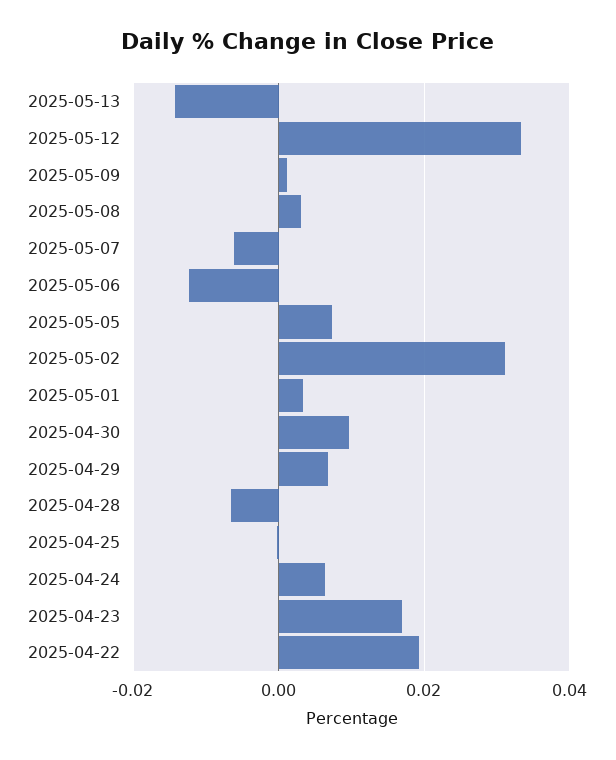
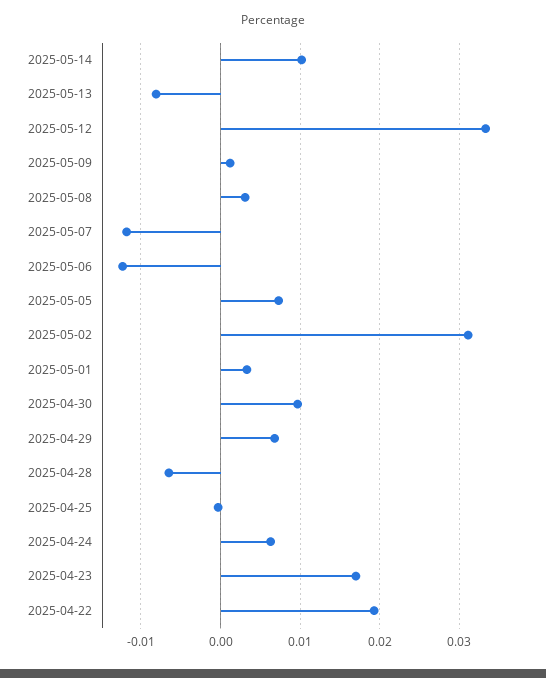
2025-05-13: -0.014 -> -0.008
2025-05-07: -0.006 -> -0.012
2025-05-14: none -> 0.01

